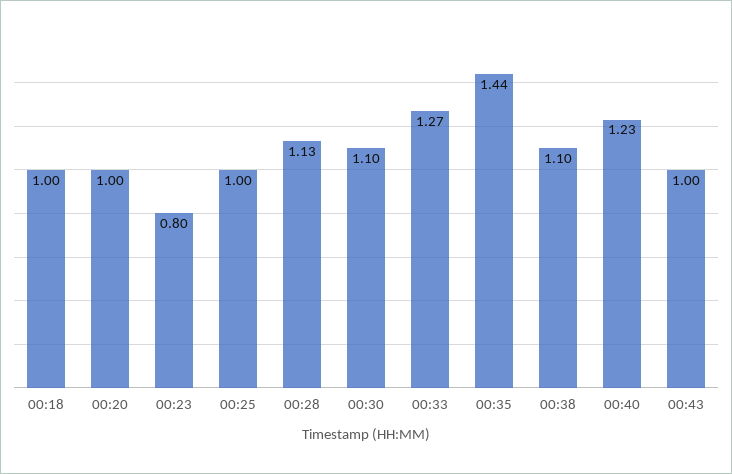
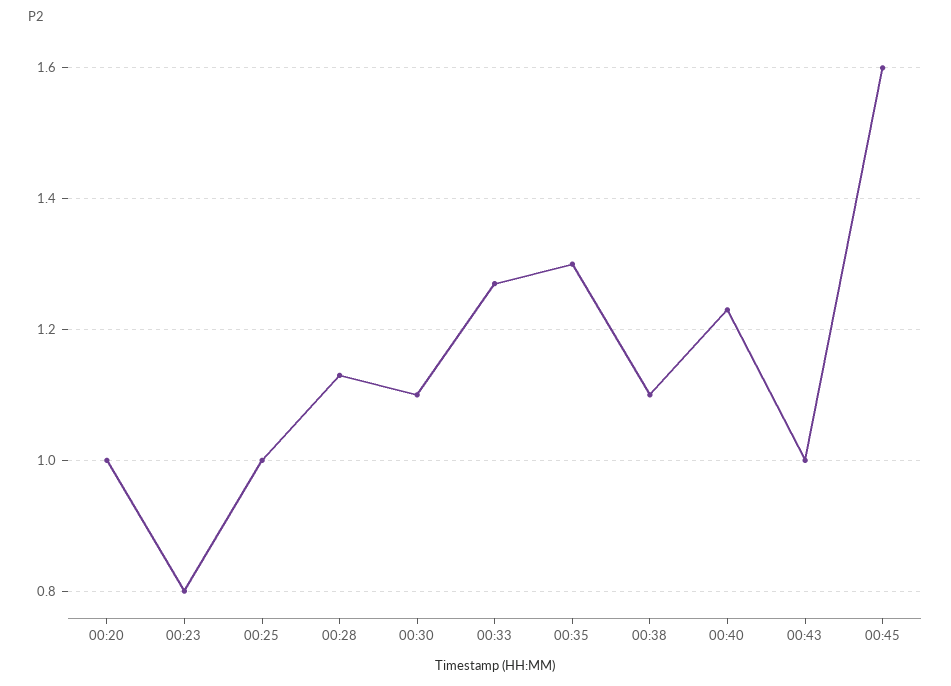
00:18: 1 -> none
00:35: 1.44 -> 1.3
00:45: none -> 1.6

